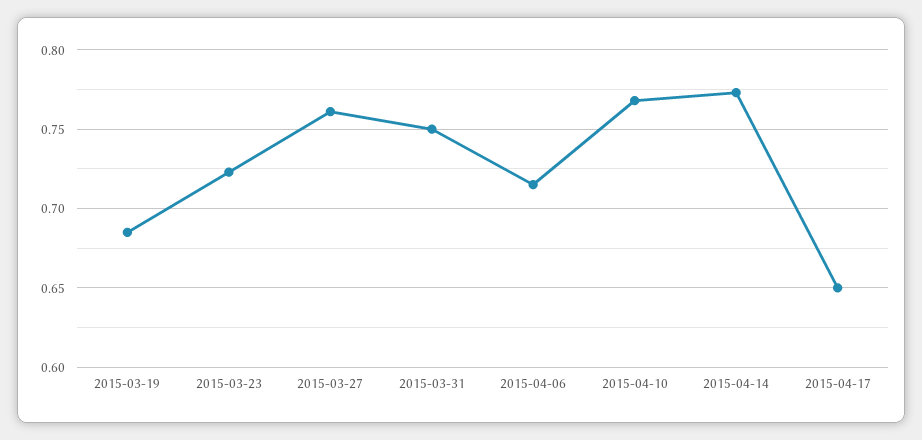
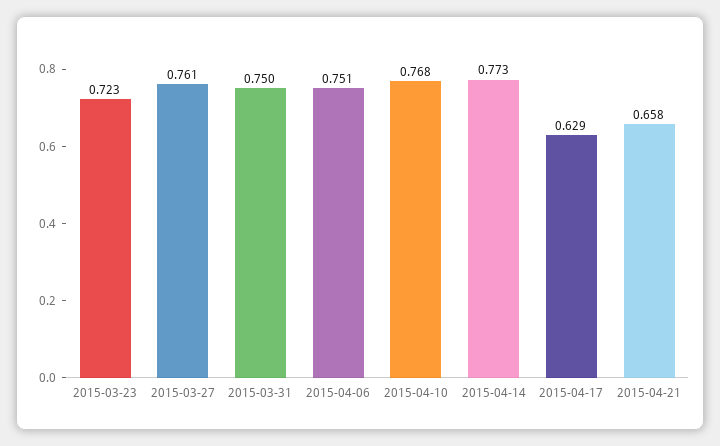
2015-03-19: 0.685 -> none
2015-04-06: 0.715 -> 0.751
2015-04-17: 0.65 -> 0.629
2015-04-21: none -> 0.658

